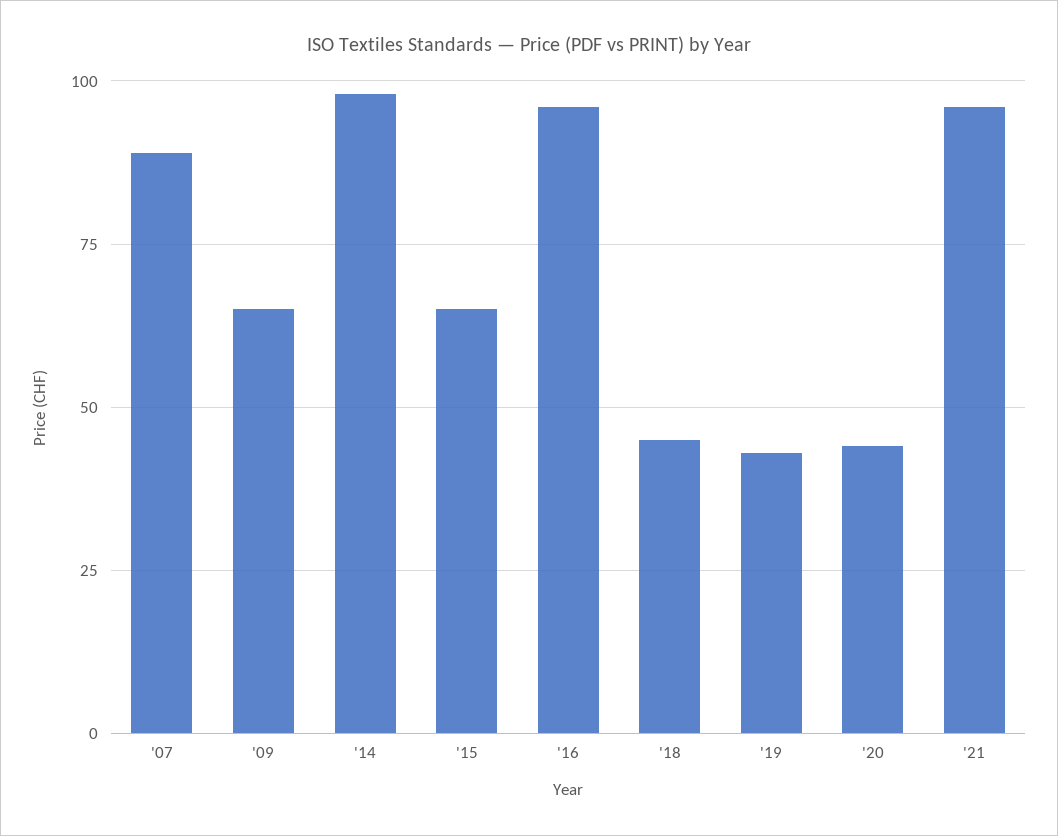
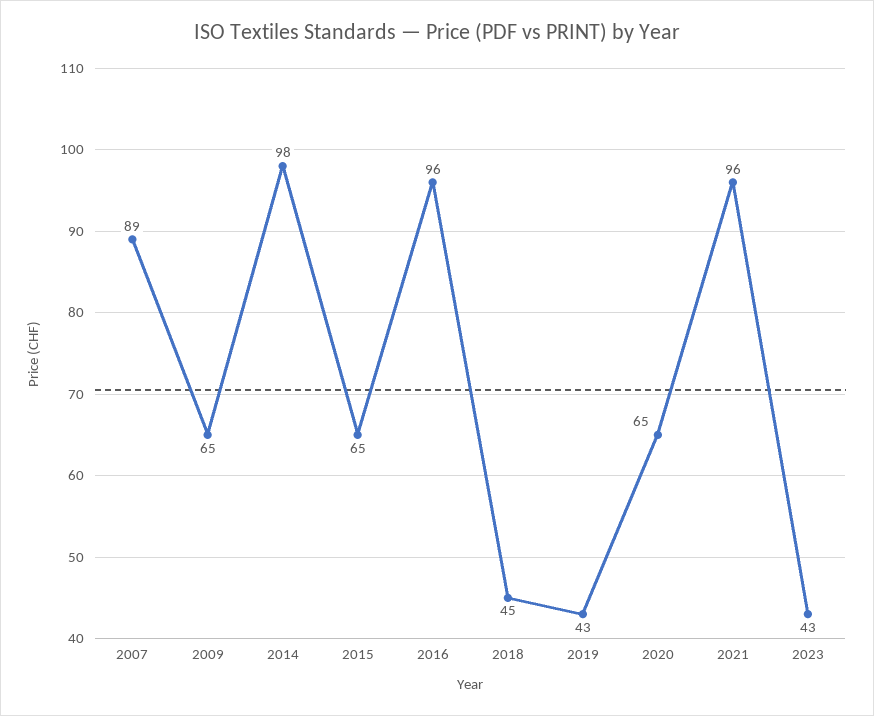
'20: 45 -> 65
2023: none -> 43

